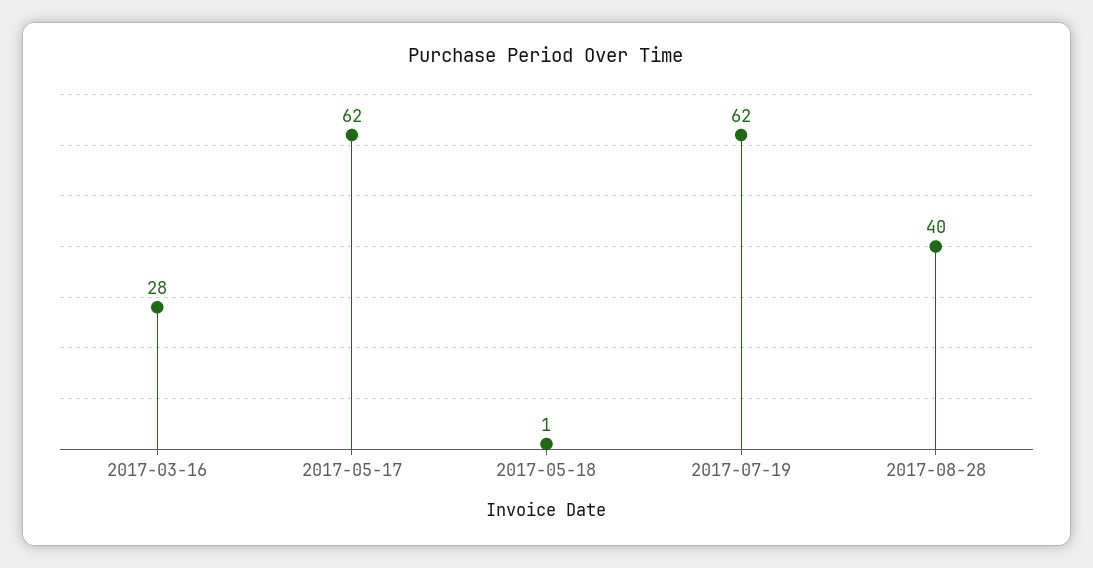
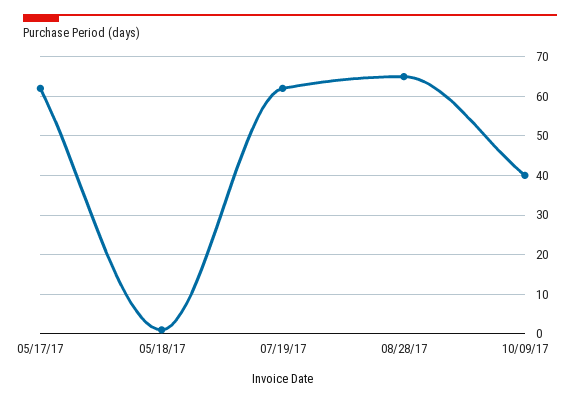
2017-03-16: 28 -> none
2017-08-28: 40 -> 65
10/09/17: none -> 40

